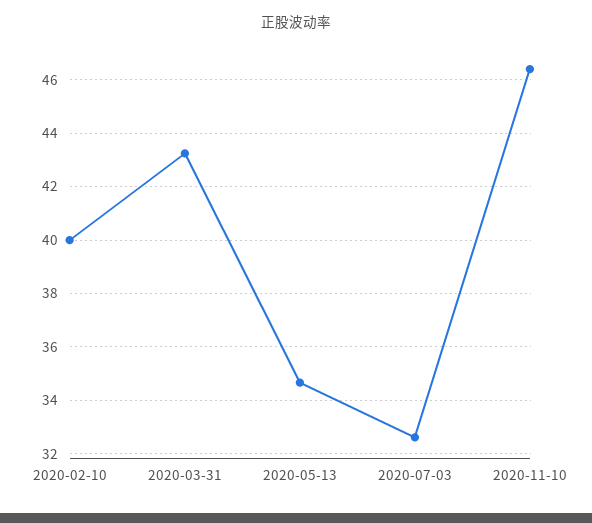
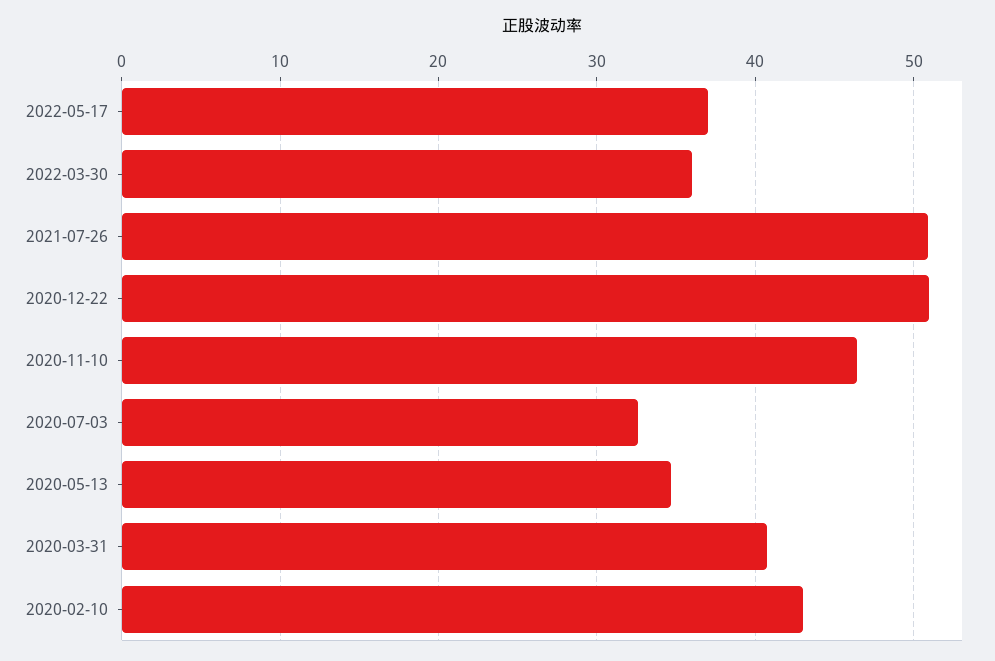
2020-02-10: 40 -> 43
2020-03-31: 43.25 -> 41
2022-05-17: none -> 37
2022-03-30: none -> 36
2021-07-26: none -> 51
2020-12-22: none -> 51

